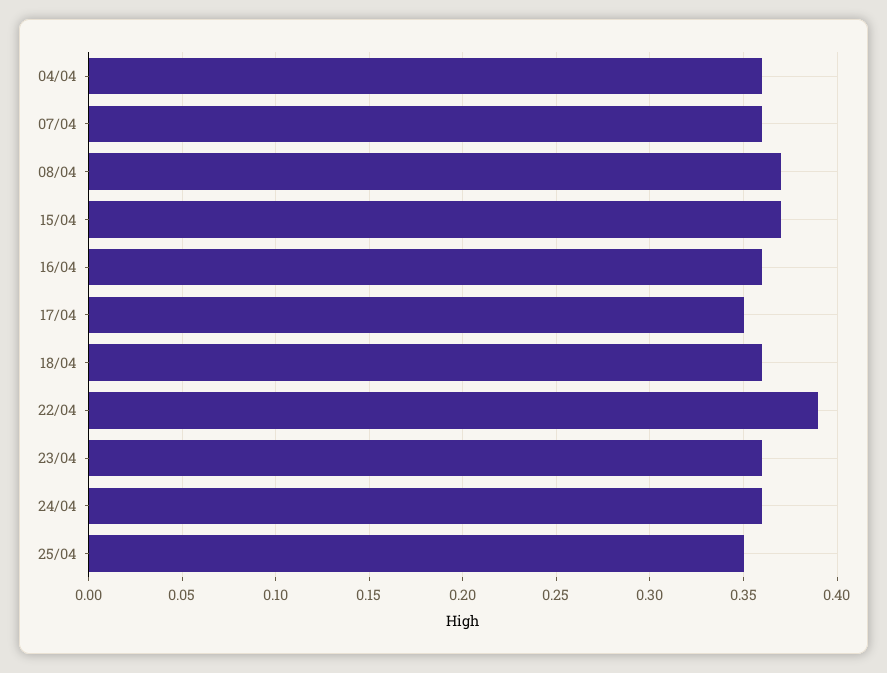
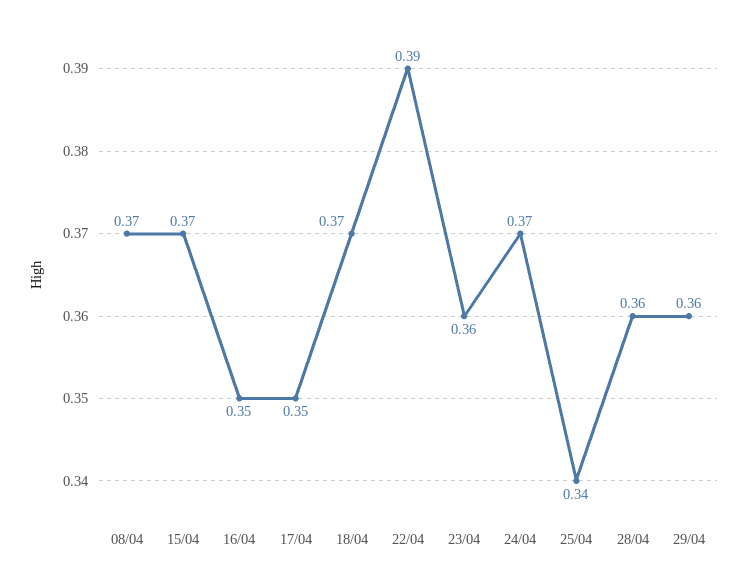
04/04: 0.36 -> none
07/04: 0.36 -> none
16/04: 0.36 -> 0.35
18/04: 0.36 -> 0.37
24/04: 0.36 -> 0.37
25/04: 0.35 -> 0.34
28/04: none -> 0.36
29/04: none -> 0.36

